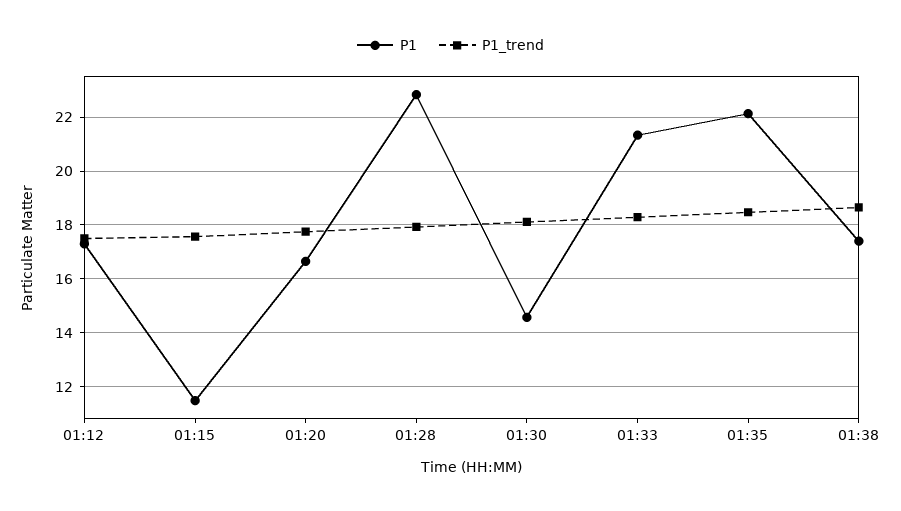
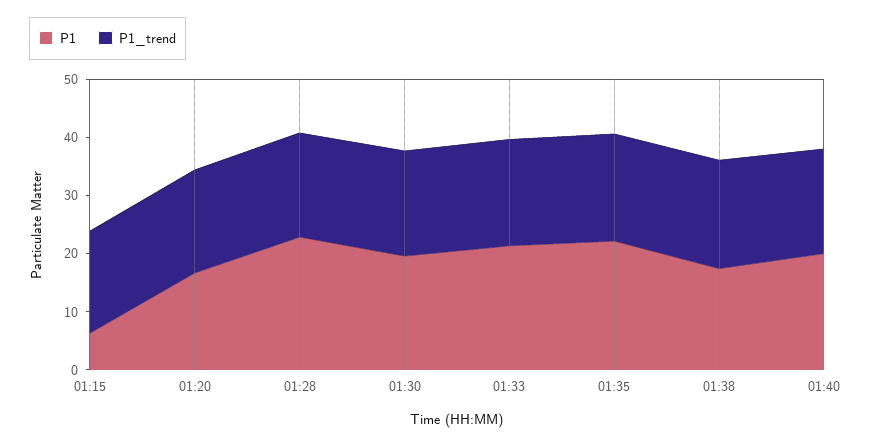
P1, 01:12: 17.25 -> none
P1_trend, 01:12: 17.5 -> none
P1, 01:15: 11.5 -> 6
P1, 01:30: 14.5 -> 20
P1, 01:40: none -> 20
P1_trend, 01:40: none -> 18

